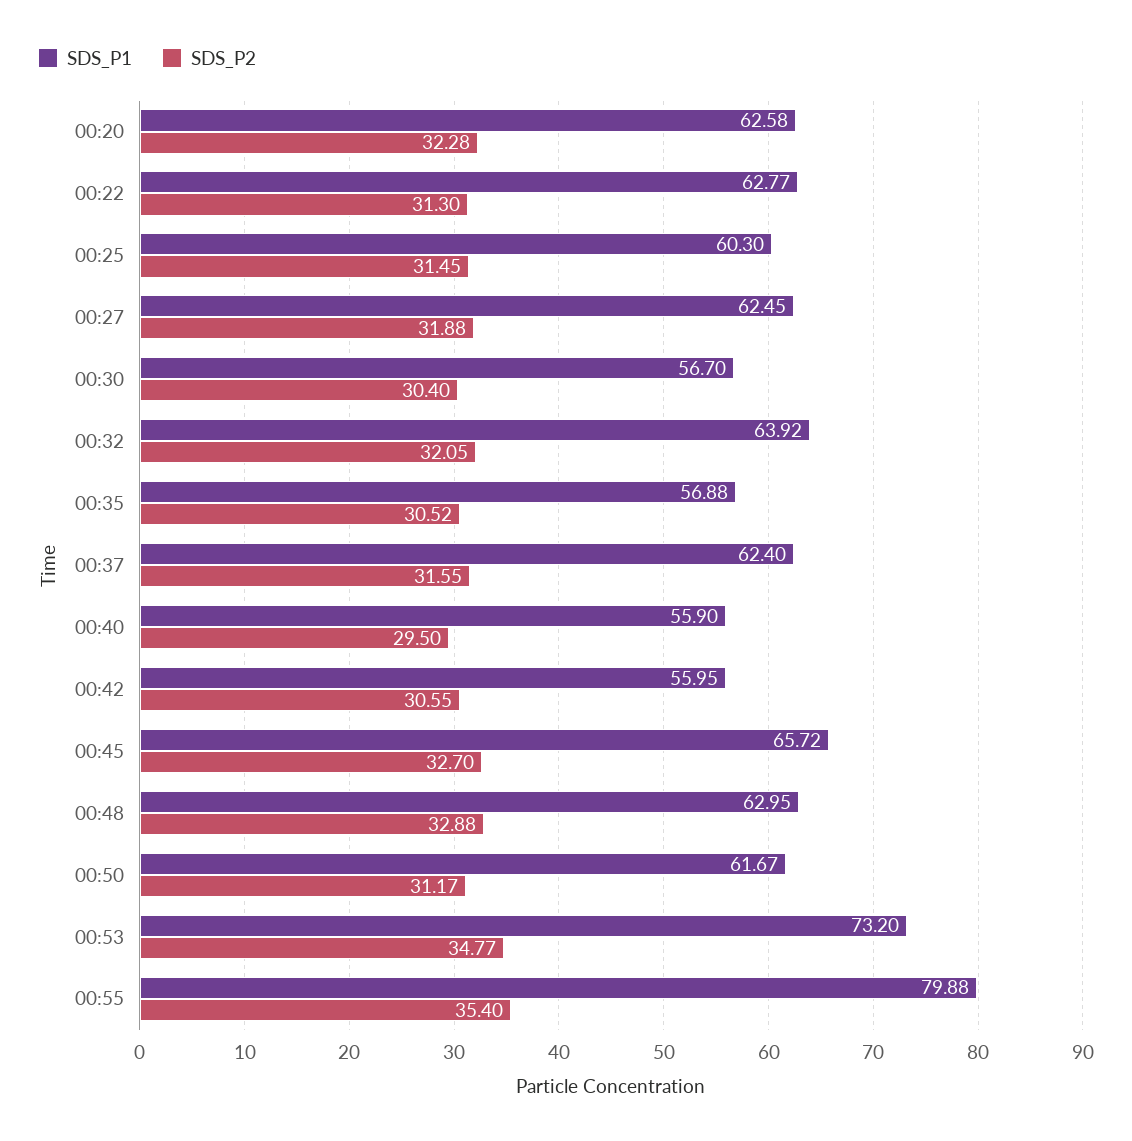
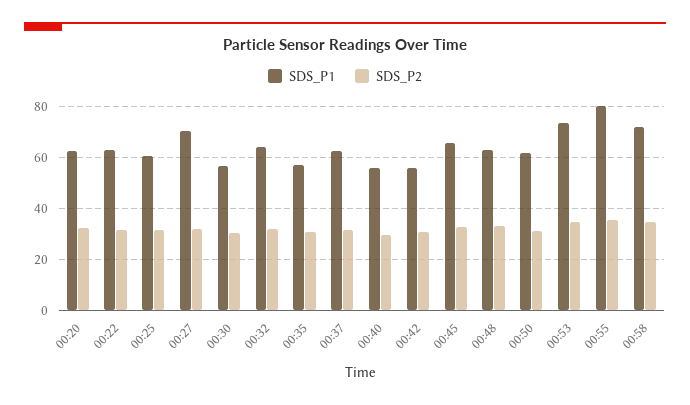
SDS_P1, 00:27: 62.45 -> 70
SDS_P1, 00:58: none -> 72.5
SDS_P2, 00:58: none -> 35

